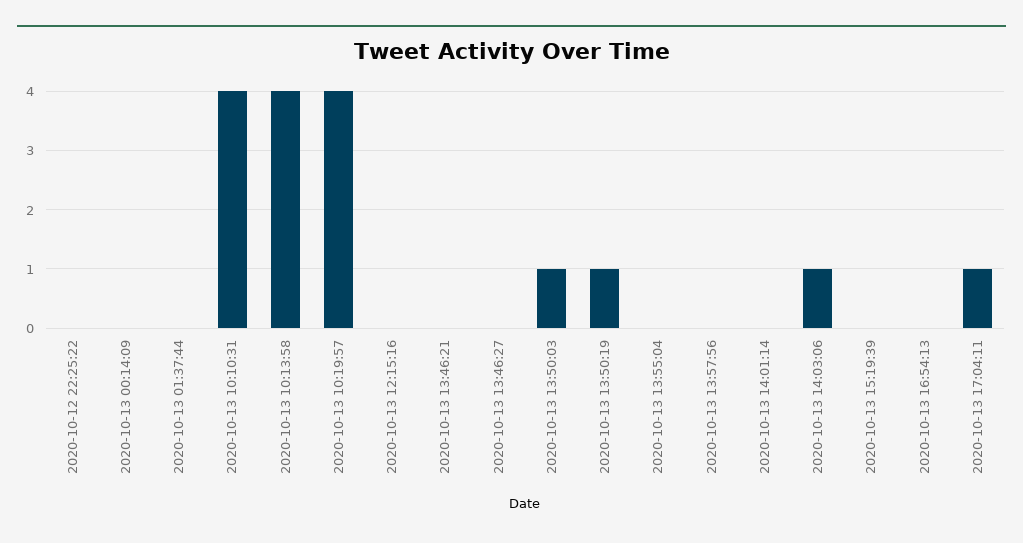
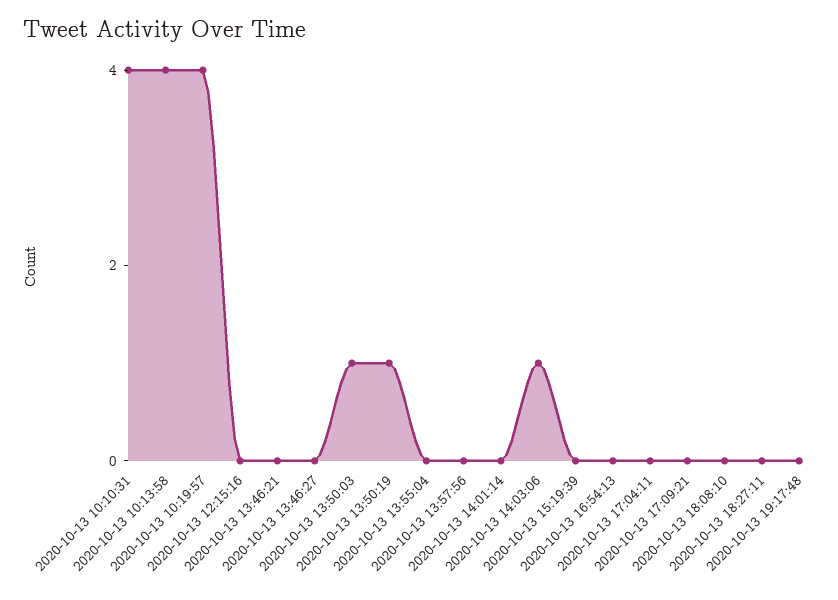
2020-10-12 22:25:22: 0 -> none
2020-10-13 00:14:09: 0 -> none
2020-10-13 01:37:44: 0 -> none
2020-10-13 17:04:11: 1 -> 0
2020-10-13 17:09:21: none -> 0
2020-10-13 18:08:10: none -> 0
2020-10-13 18:27:11: none -> 0
2020-10-13 19:17:48: none -> 0

